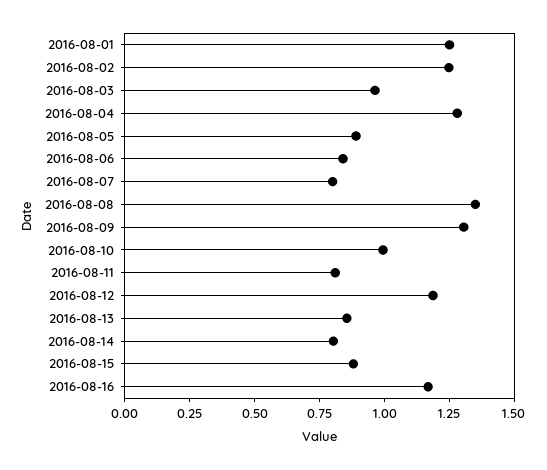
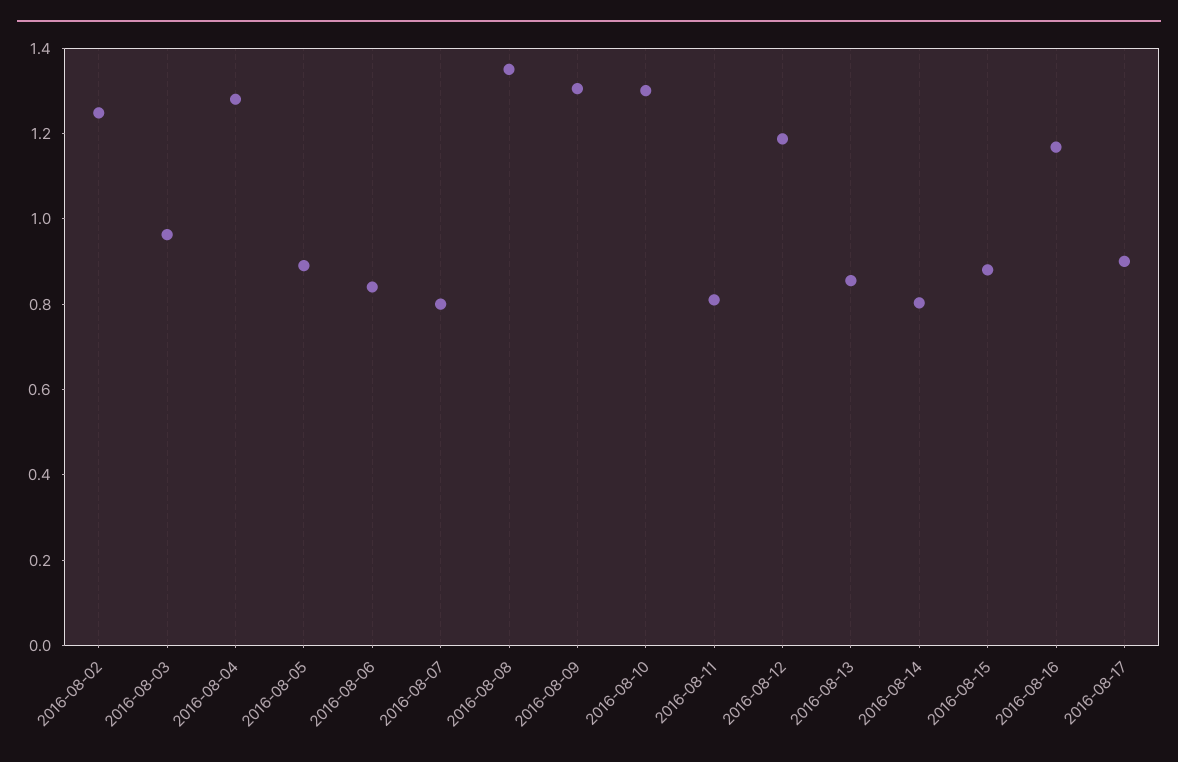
2016-08-01: 1.25 -> none
2016-08-10: 1 -> 1.3
2016-08-17: none -> 0.9

